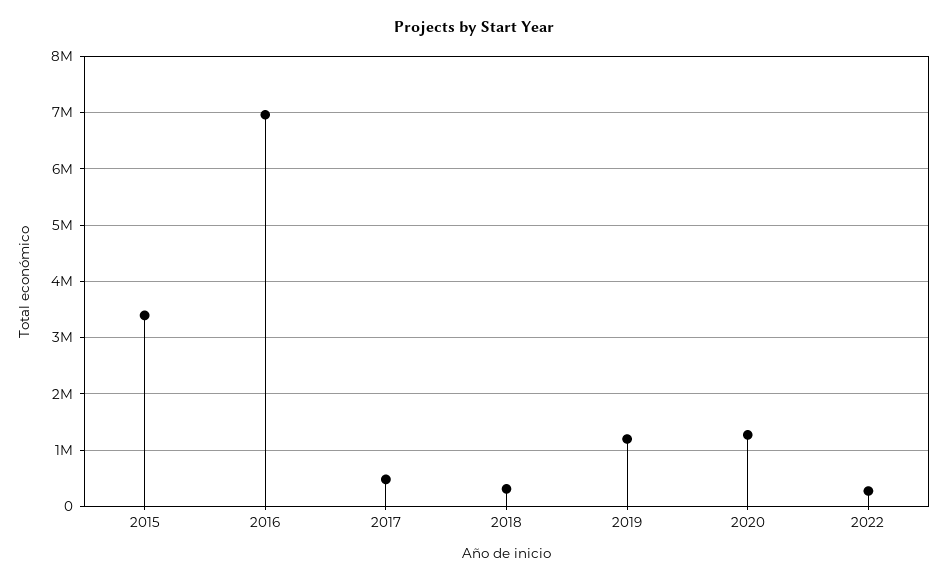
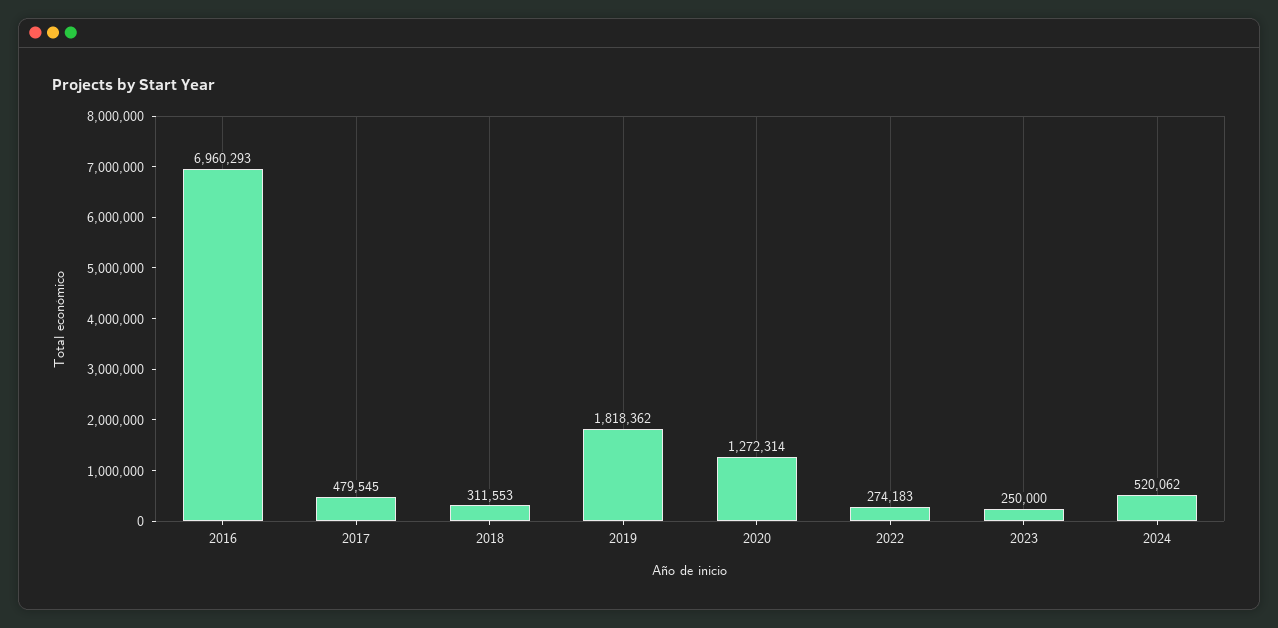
2015: 3400000 -> none
2019: 1200000 -> 1818362
2023: none -> 250000
2024: none -> 520062

